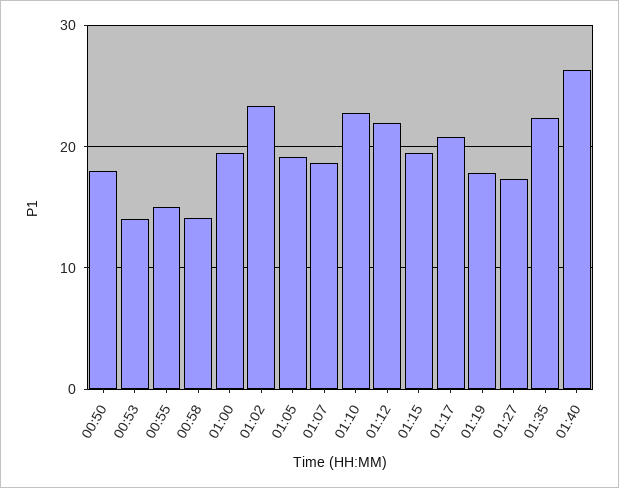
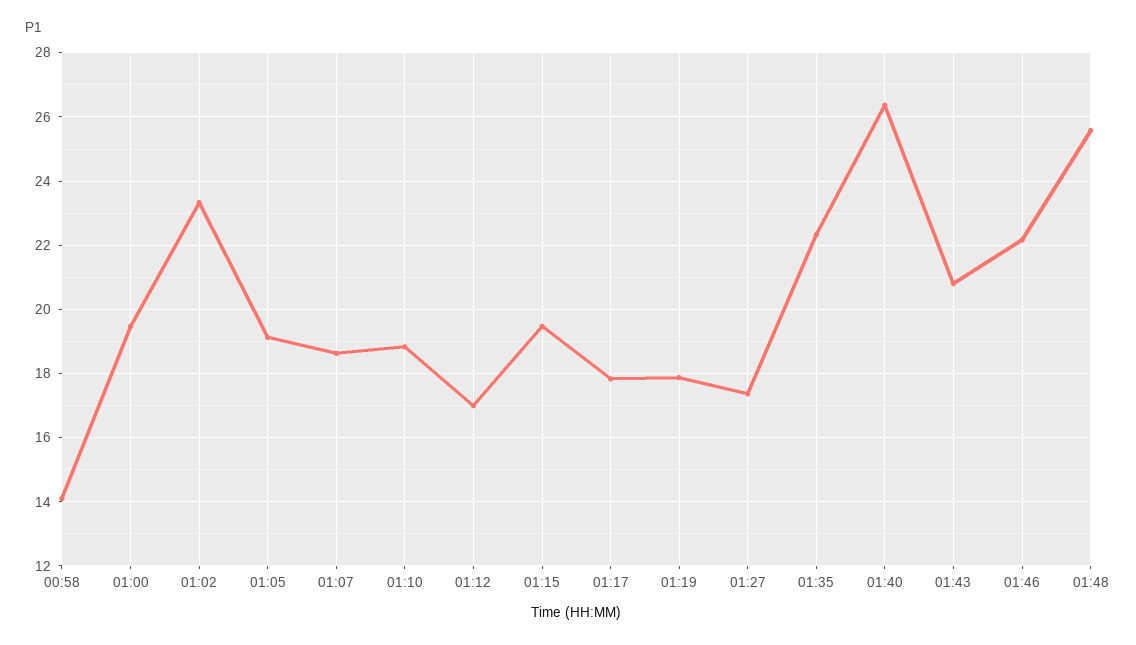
00:50: 18 -> none
00:53: 14 -> none
00:55: 15 -> none
01:10: 23 -> 18.8
01:12: 22 -> 17
01:17: 21 -> 17.8
01:43: none -> 20.8
01:46: none -> 22.2
01:48: none -> 25.6

